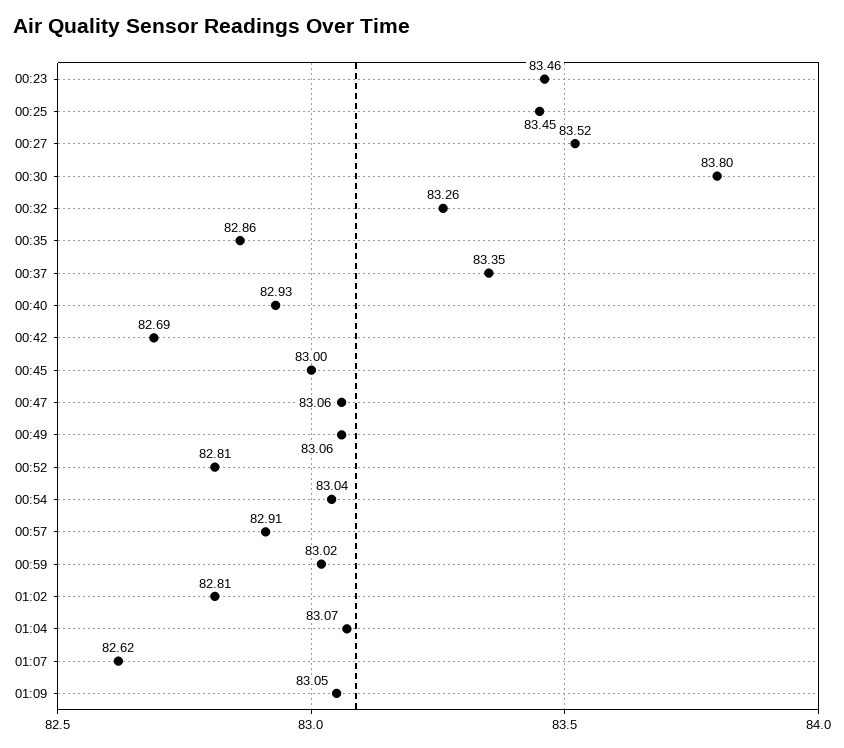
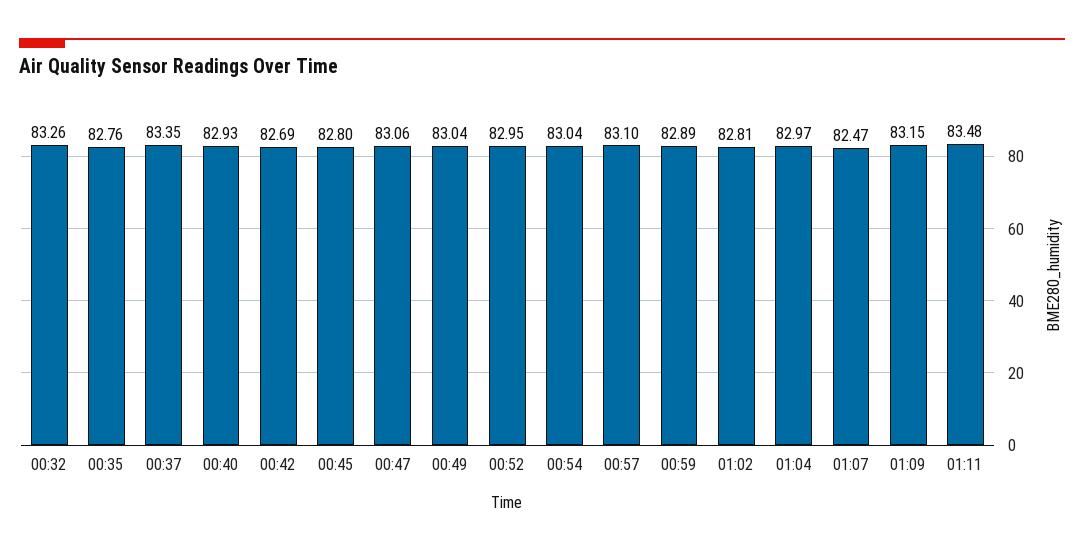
00:23: 83.46 -> none
00:25: 83.45 -> none
00:27: 83.52 -> none
00:30: 83.8 -> none
00:35: 82.86 -> 82.76
00:45: 83 -> 82.8
00:49: 83.06 -> 83.04
00:52: 82.81 -> 82.95
00:57: 82.91 -> 83.1
00:59: 83.02 -> 82.89
01:04: 83.07 -> 82.97
01:07: 82.62 -> 82.47
01:09: 83.05 -> 83.15
01:11: none -> 83.48

